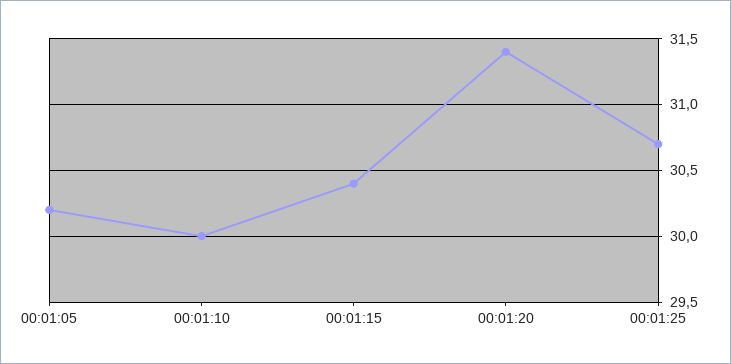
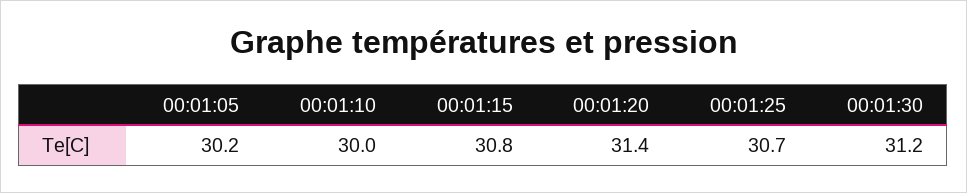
00:01:15: 30.4 -> 30.8
00:01:30: none -> 31.2

